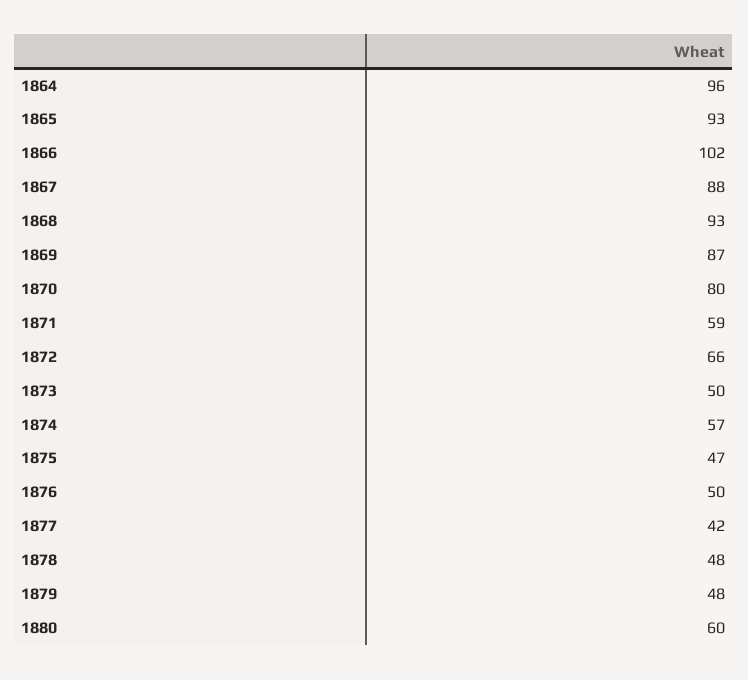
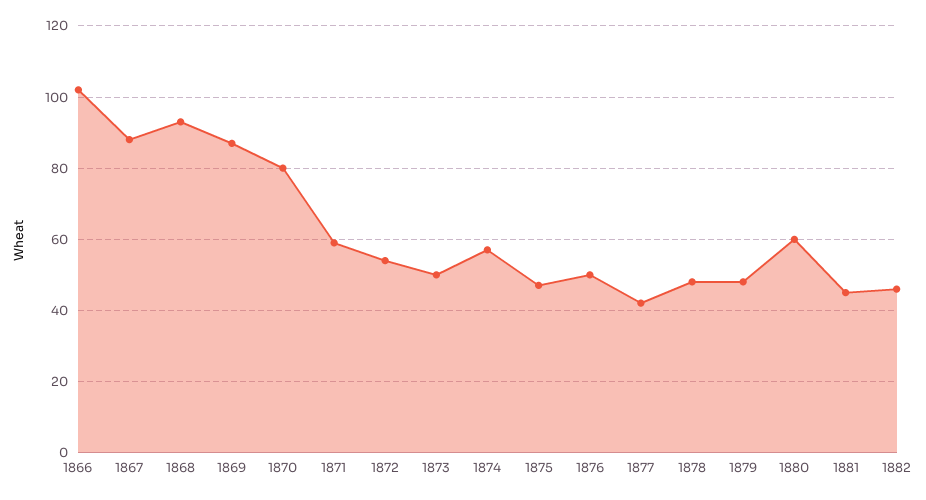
1864: 96 -> none
1865: 93 -> none
1872: 66 -> 55
1881: none -> 45
1882: none -> 45

